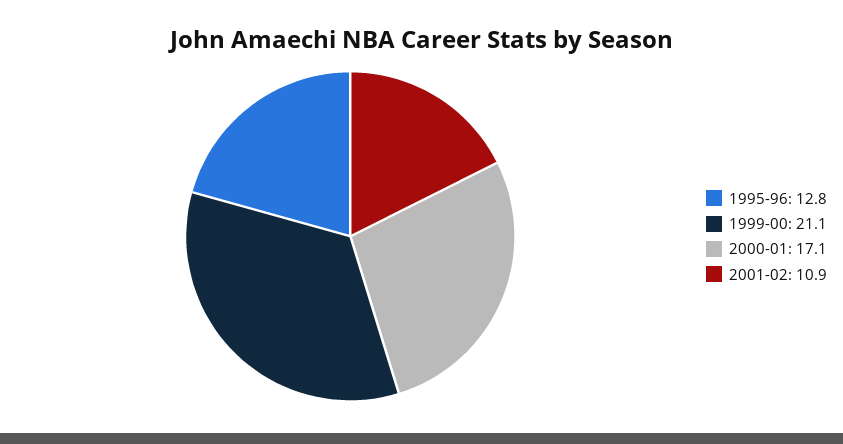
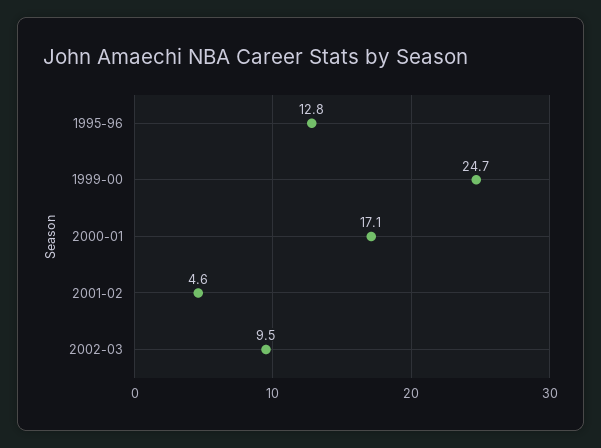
1999-00: 21.1 -> 24.7
2001-02: 10.9 -> 4.6
2002-03: none -> 9.5

